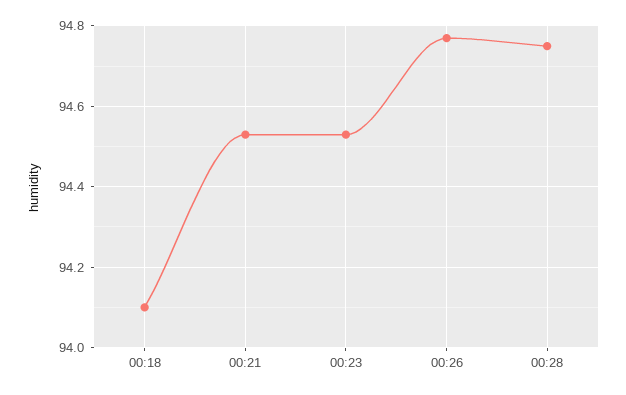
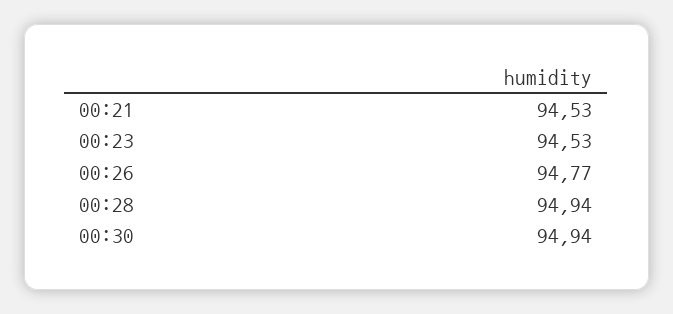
00:18: 94.1 -> none
00:28: 94.75 -> 94.94
00:30: none -> 94.94

